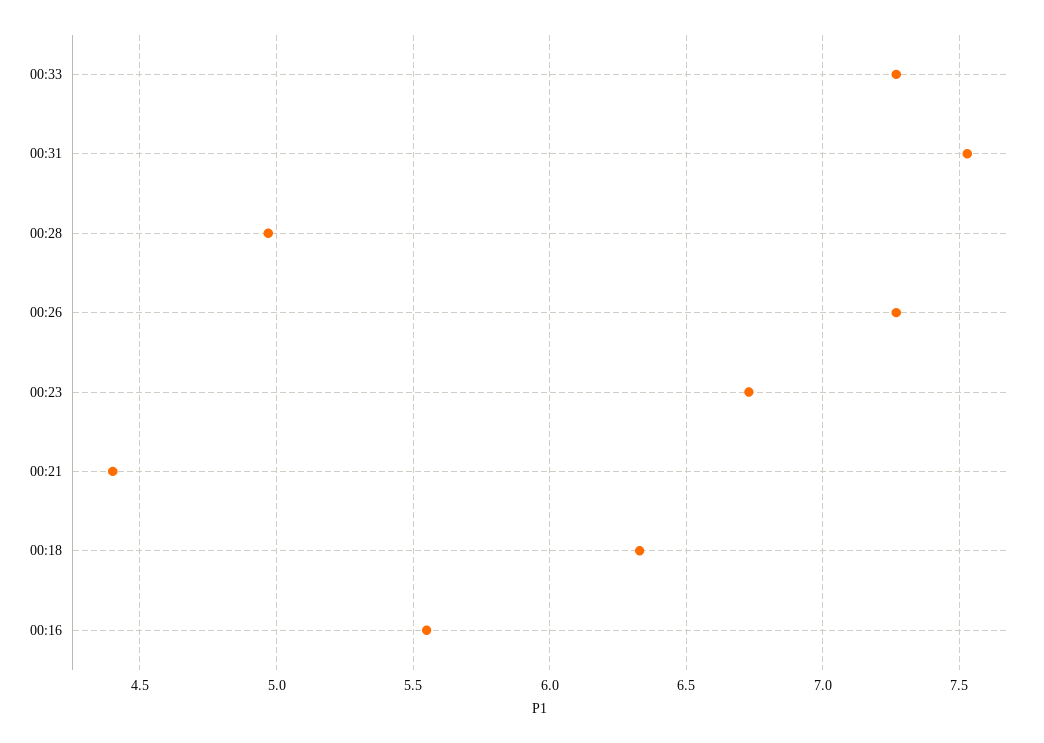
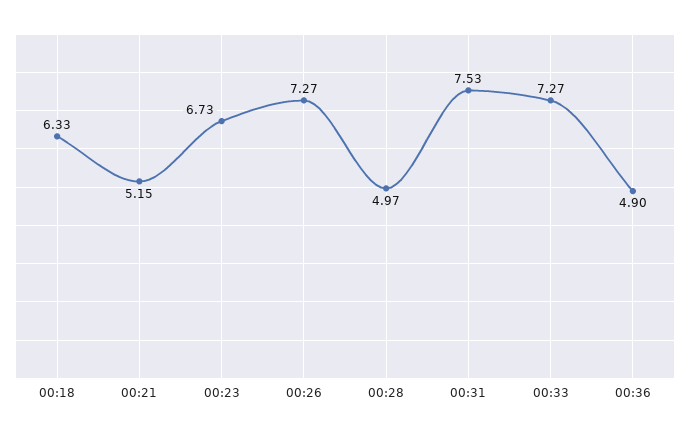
00:21: 4.4 -> 5.15
00:16: 5.55 -> none
00:36: none -> 4.9

